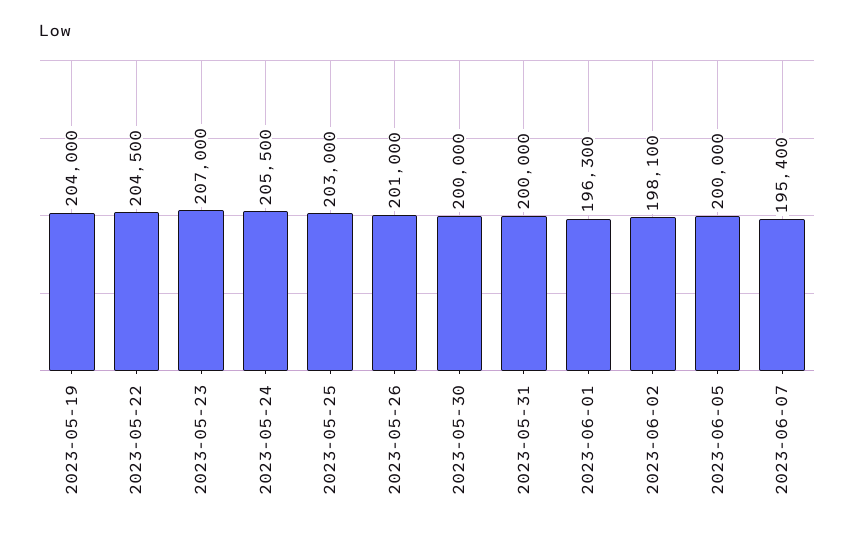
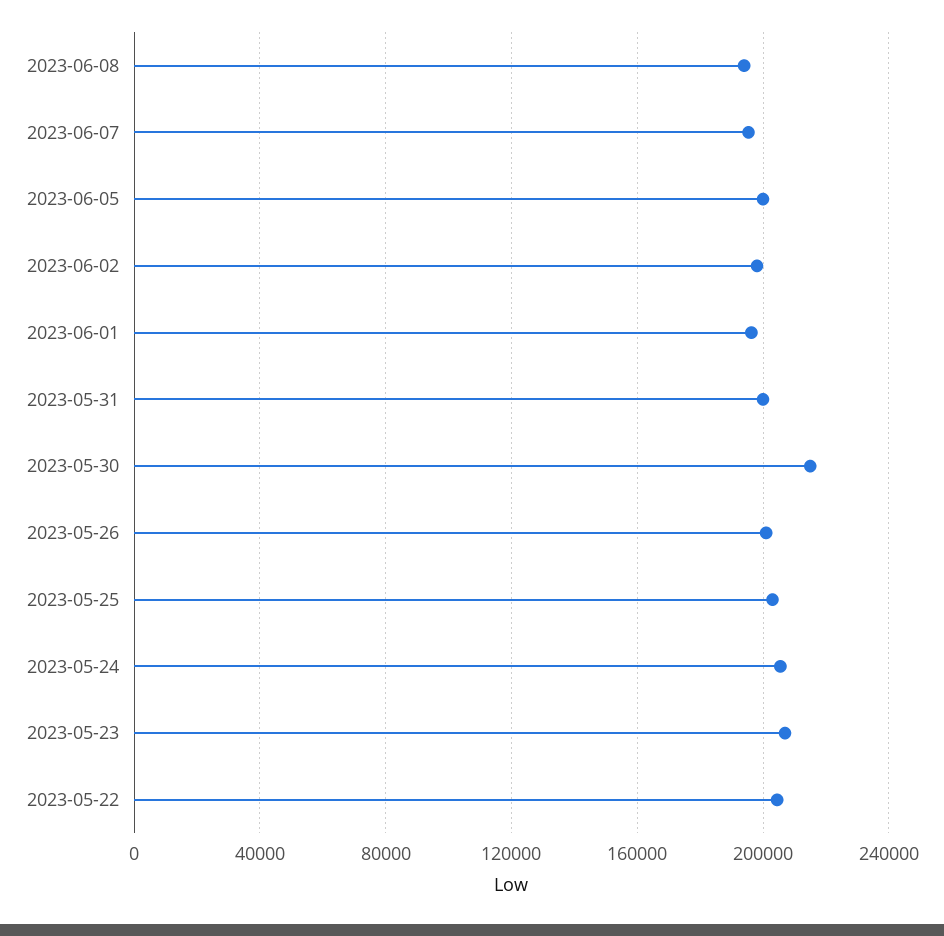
2023-05-19: 204000 -> none
2023-05-30: 200000 -> 215000
2023-06-08: none -> 195000

